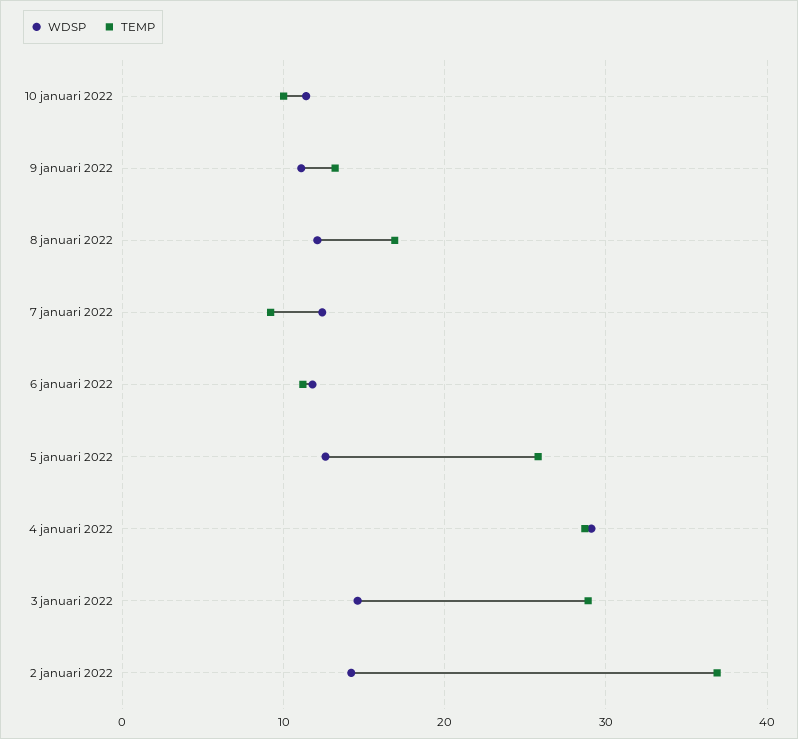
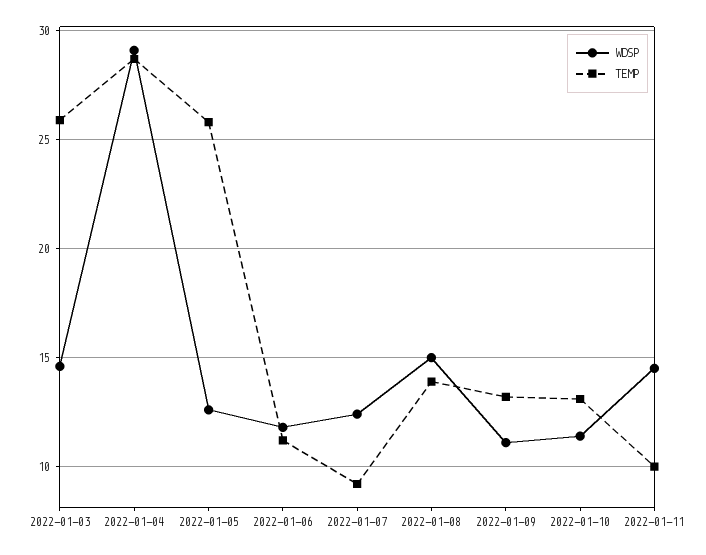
TEMP, 10 januari 2022: 10 -> 13
WDSP, 8 januari 2022: 12 -> 15
TEMP, 8 januari 2022: 17 -> 14
TEMP, 3 januari 2022: 29 -> 26
WDSP, 2 januari 2022: 14 -> none
TEMP, 2 januari 2022: 37 -> none
WDSP, 2022-01-11: none -> 14.5
TEMP, 2022-01-11: none -> 10

